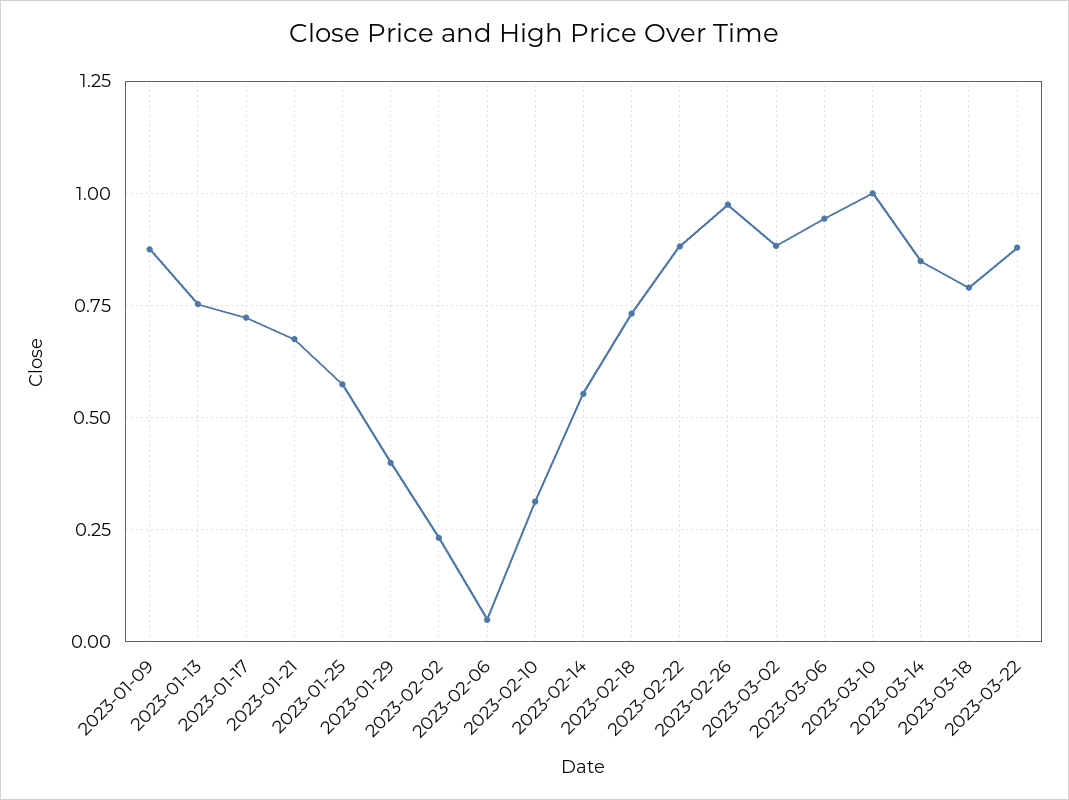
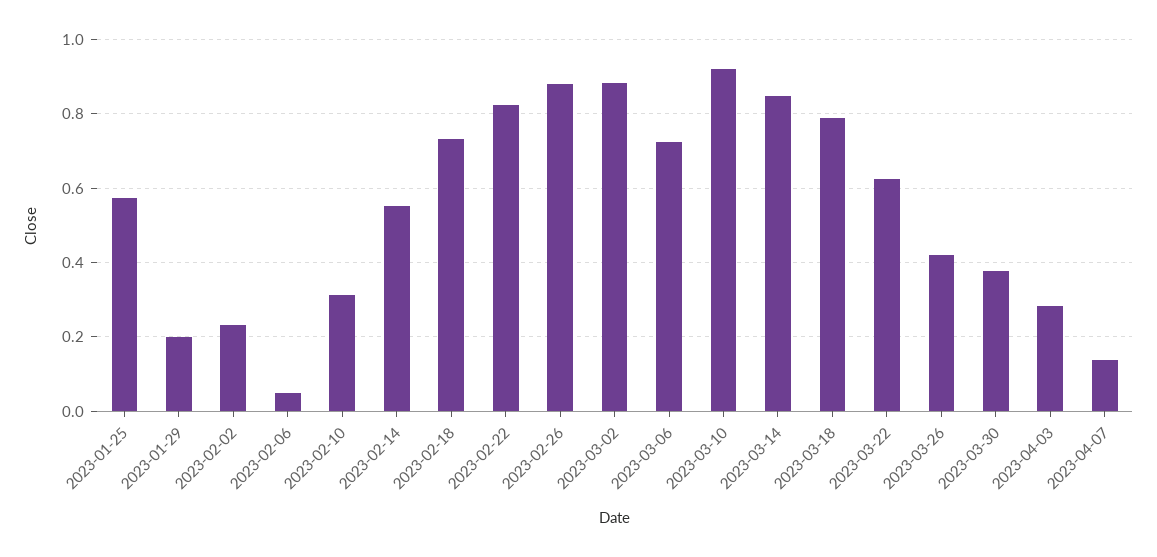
2023-01-09: 0.875 -> none
2023-01-13: 0.75 -> none
2023-01-17: 0.725 -> none
2023-01-21: 0.675 -> none
2023-01-29: 0.4 -> 0.2
2023-02-22: 0.875 -> 0.82
2023-02-26: 0.975 -> 0.88
2023-03-06: 0.95 -> 0.72
2023-03-10: 1 -> 0.92
2023-03-22: 0.875 -> 0.62
2023-03-26: none -> 0.42
2023-03-30: none -> 0.38
2023-04-03: none -> 0.28
2023-04-07: none -> 0.14

